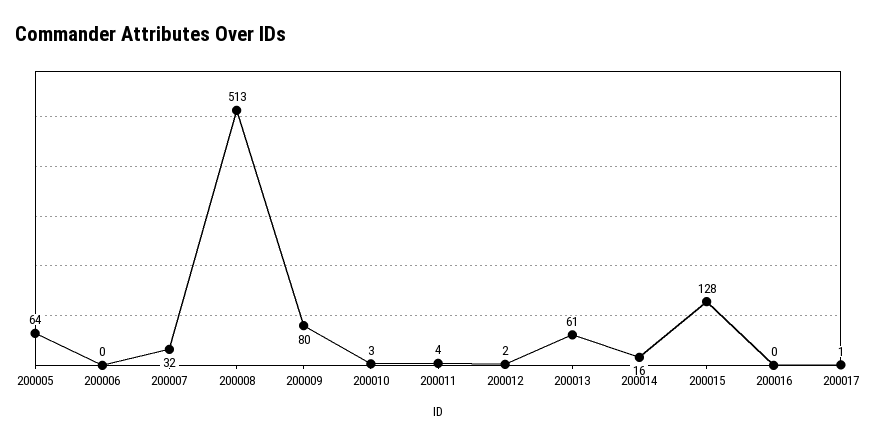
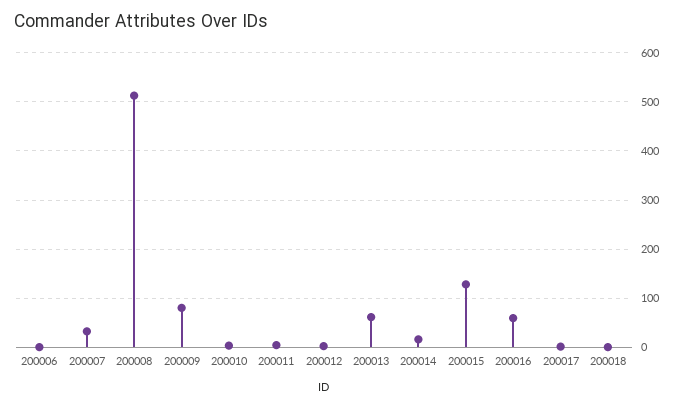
200005: 64 -> none
200016: 0 -> 60
200018: none -> 0

